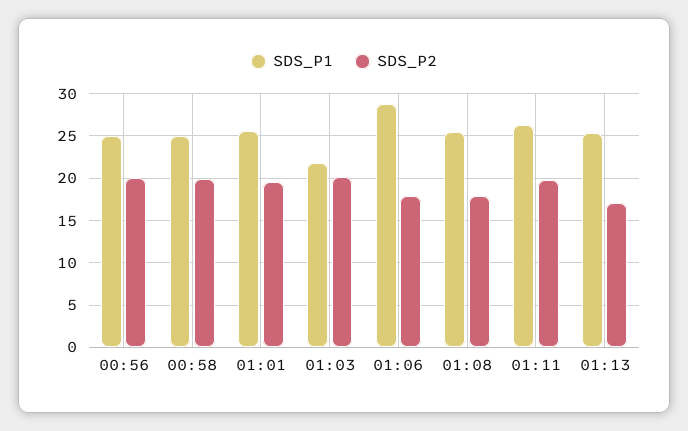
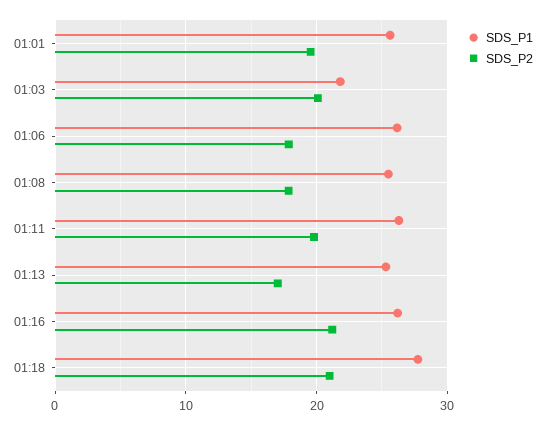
SDS_P1, 00:56: 25 -> none
SDS_P2, 00:56: 20 -> none
SDS_P1, 00:58: 25 -> none
SDS_P2, 00:58: 20 -> none
SDS_P1, 01:06: 29 -> 26
SDS_P1, 01:16: none -> 26
SDS_P2, 01:16: none -> 21
SDS_P1, 01:18: none -> 28
SDS_P2, 01:18: none -> 21

